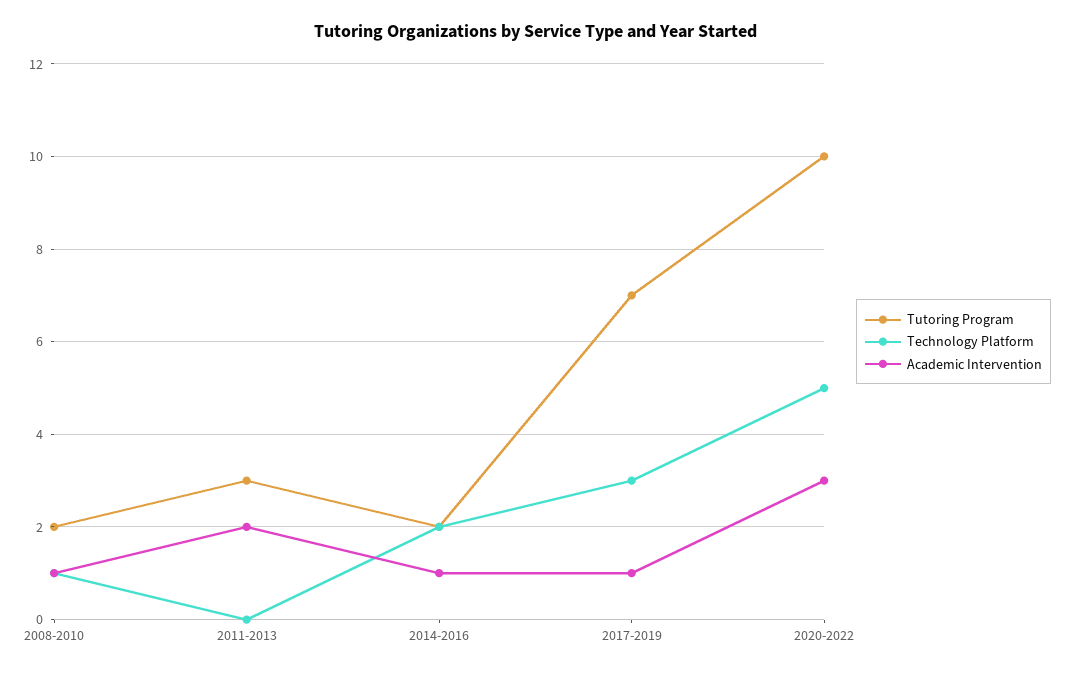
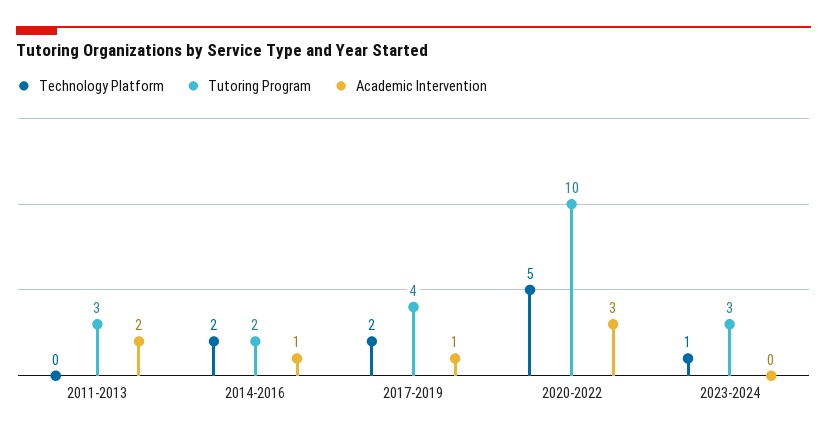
Tutoring Program, 2008-2010: 2 -> none
Technology Platform, 2008-2010: 1 -> none
Academic Intervention, 2008-2010: 1 -> none
Tutoring Program, 2017-2019: 7 -> 4
Technology Platform, 2017-2019: 3 -> 2
Technology Platform, 2023-2024: none -> 1
Tutoring Program, 2023-2024: none -> 3
Academic Intervention, 2023-2024: none -> 0

